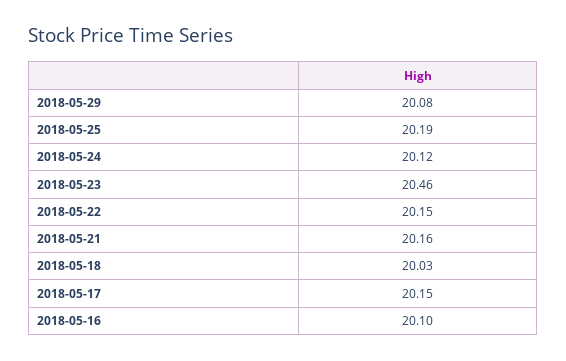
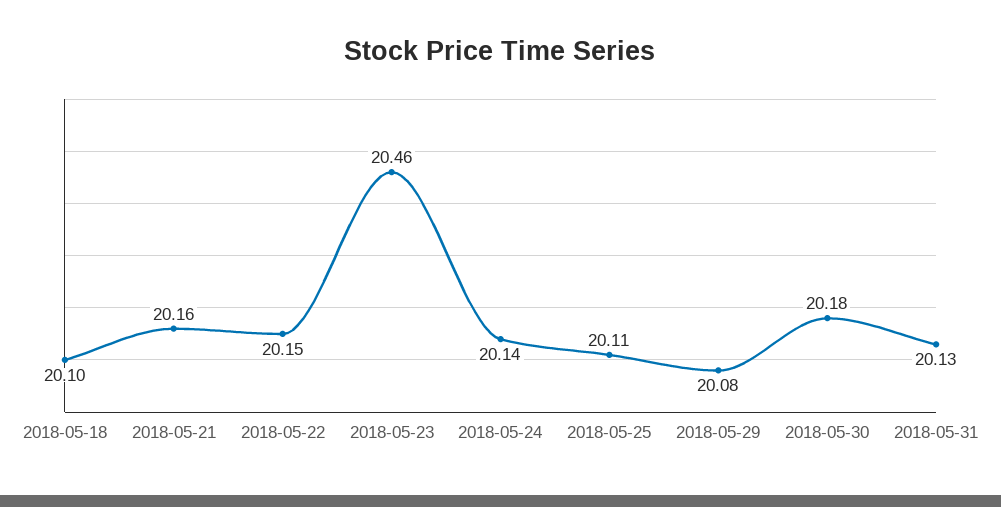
2018-05-25: 20.19 -> 20.11
2018-05-24: 20.12 -> 20.14
2018-05-18: 20.03 -> 20.1
2018-05-17: 20.15 -> none
2018-05-16: 20.1 -> none
2018-05-30: none -> 20.18
2018-05-31: none -> 20.13

